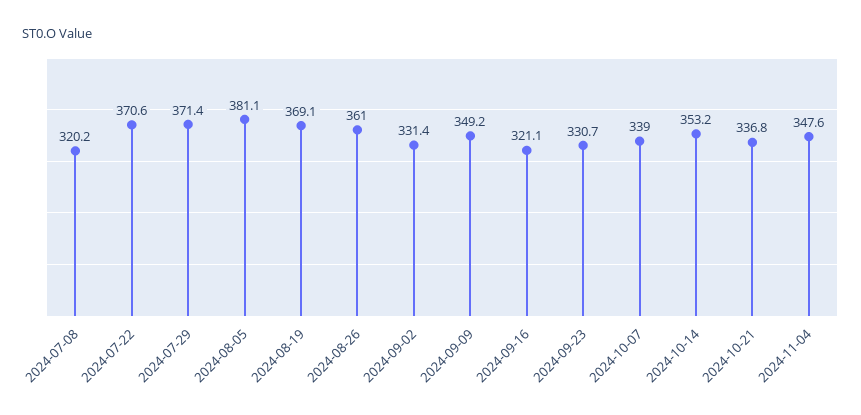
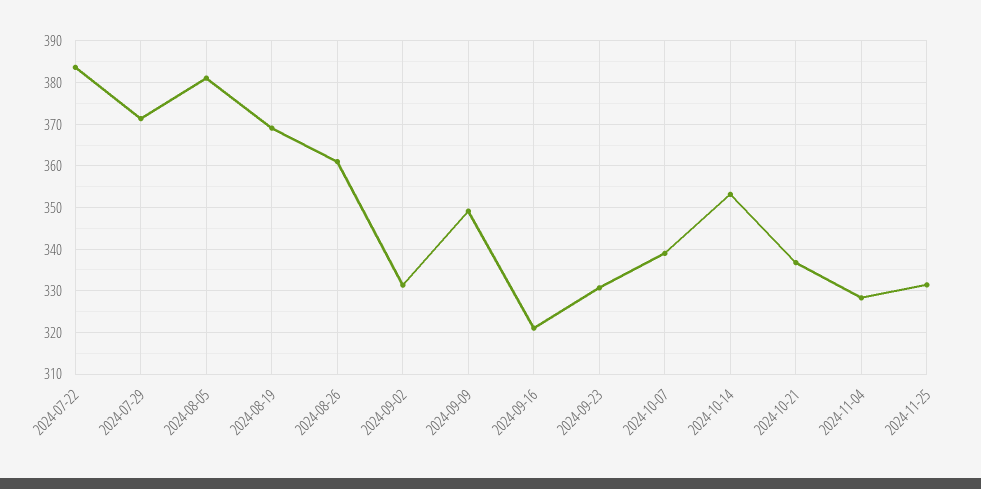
2024-07-08: 320.2 -> none
2024-07-22: 370.6 -> 384
2024-11-04: 347.6 -> 328
2024-11-25: none -> 332

